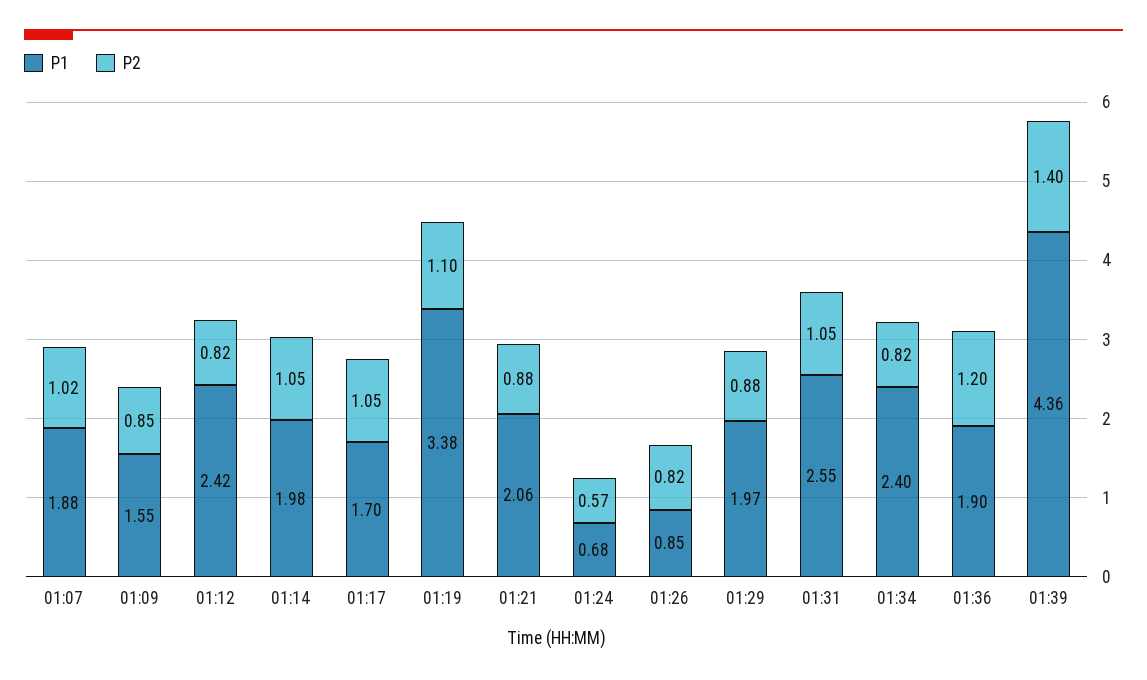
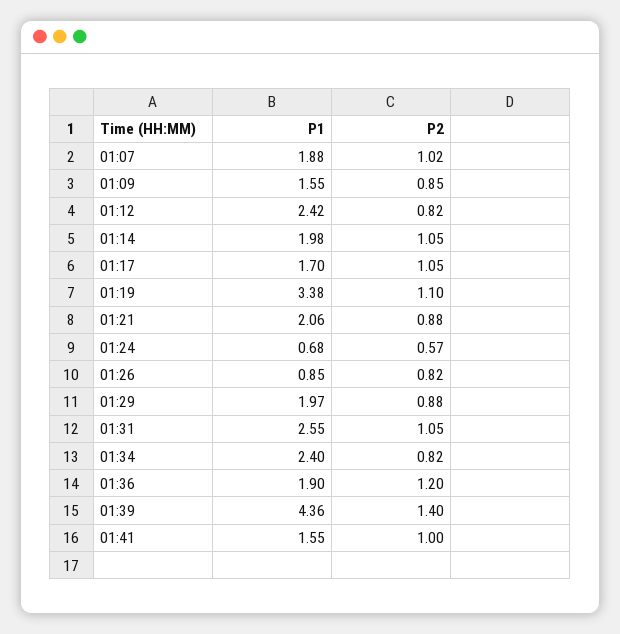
P1, 01:41: none -> 1.55
P2, 01:41: none -> 1

